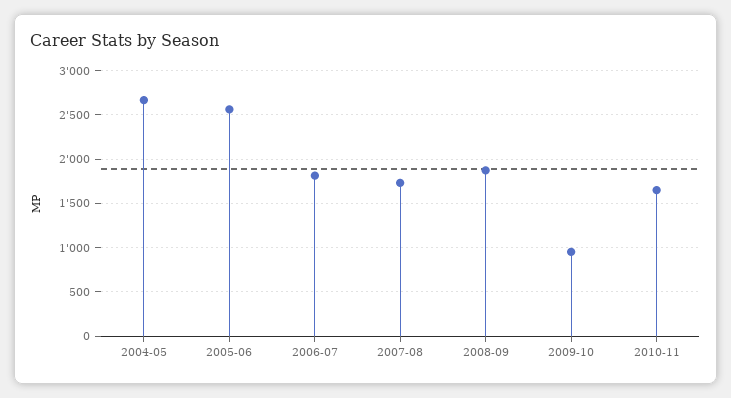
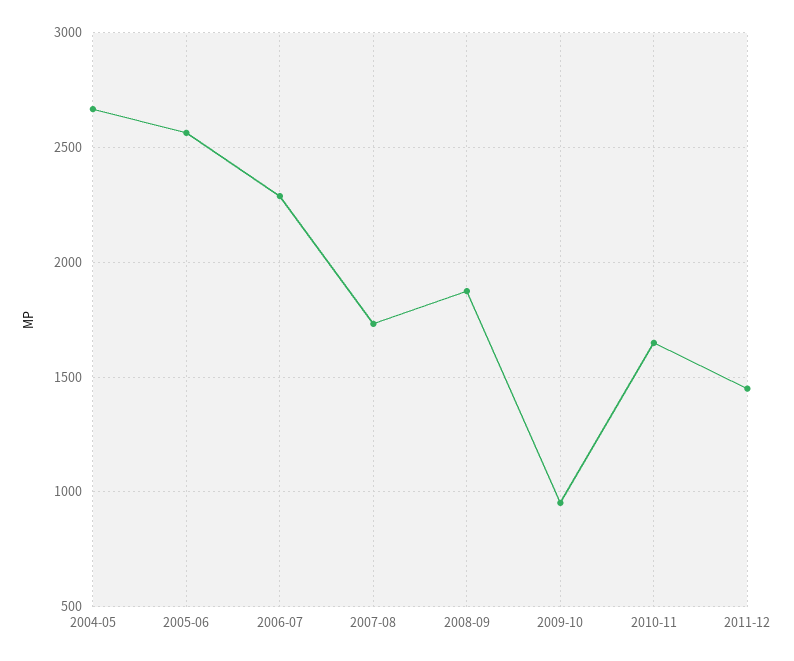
2006-07: 1800 -> 2300
2011-12: none -> 1450

